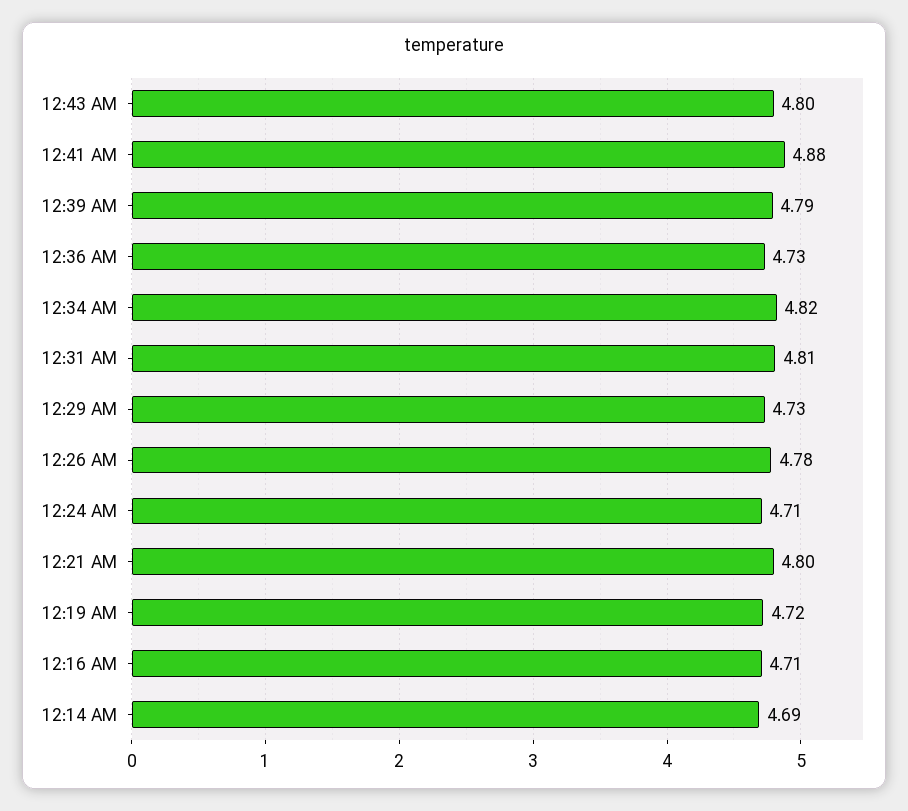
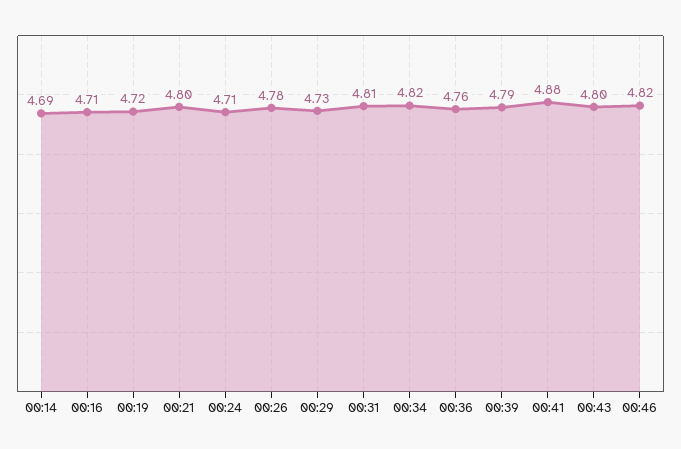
12:36 AM: 4.73 -> 4.76
00:46: none -> 4.82

